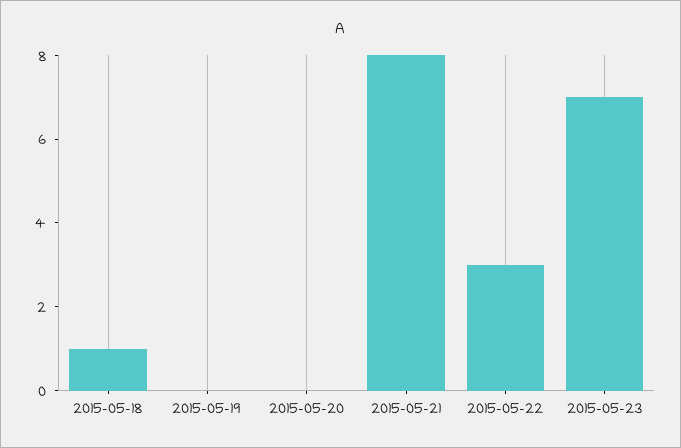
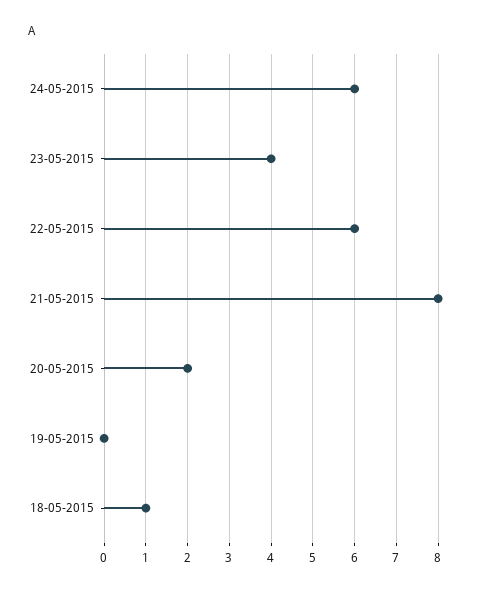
2015-05-20: 0 -> 2
2015-05-22: 3 -> 6
2015-05-23: 7 -> 4
24-05-2015: none -> 6

